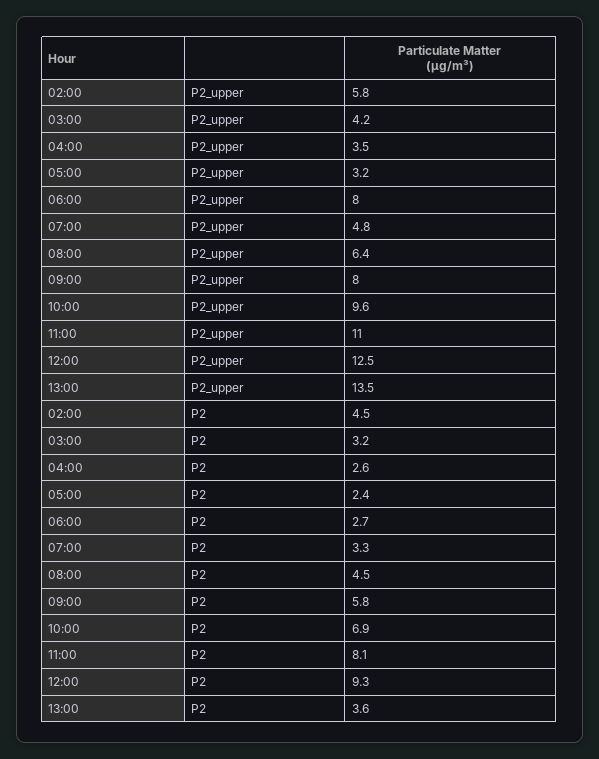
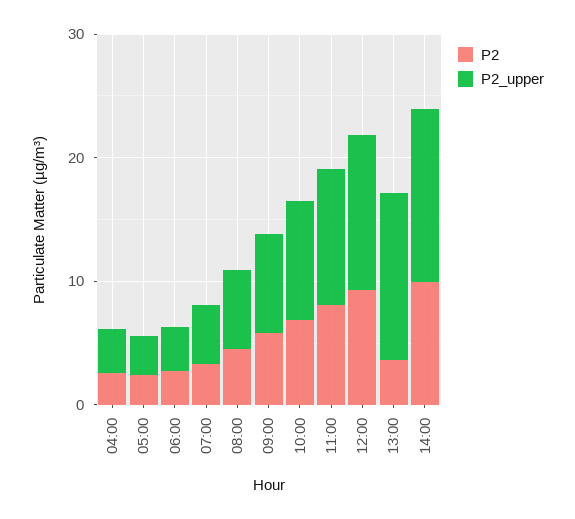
P2_upper, 02:00: 5.8 -> none
P2_upper, 03:00: 4.2 -> none
P2_upper, 06:00: 8 -> 4
P2, 02:00: 4.5 -> none
P2, 03:00: 3.2 -> none
P2, 14:00: none -> 10
P2_upper, 14:00: none -> 14

